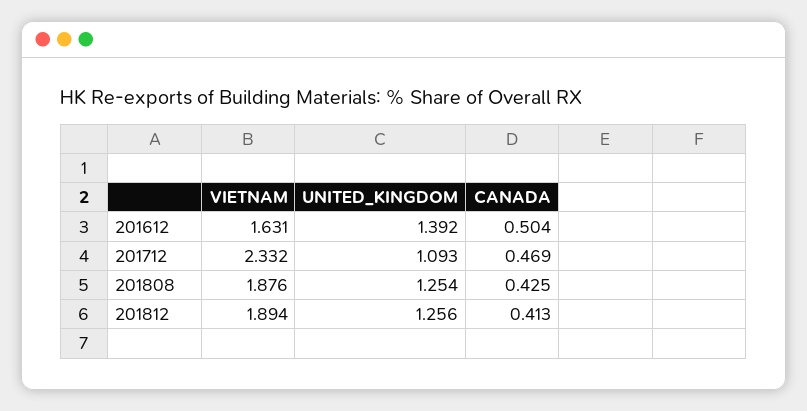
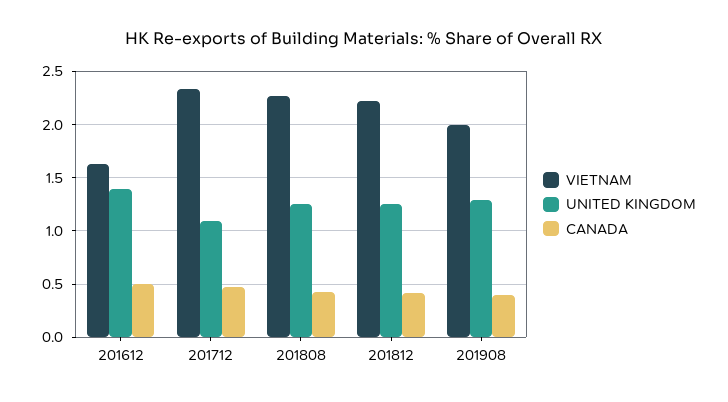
VIETNAM, 201808: 1.876 -> 2.3
VIETNAM, 201812: 1.894 -> 2.2
VIETNAM, 201908: none -> 2
UNITED_KINGDOM, 201908: none -> 1.3
CANADA, 201908: none -> 0.4

